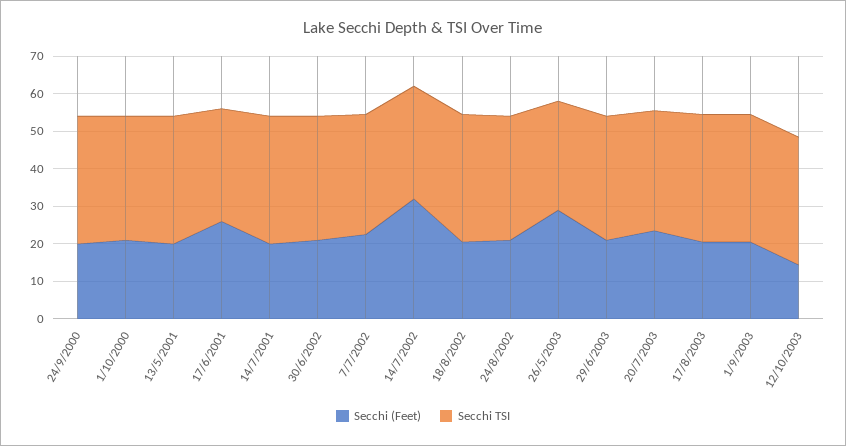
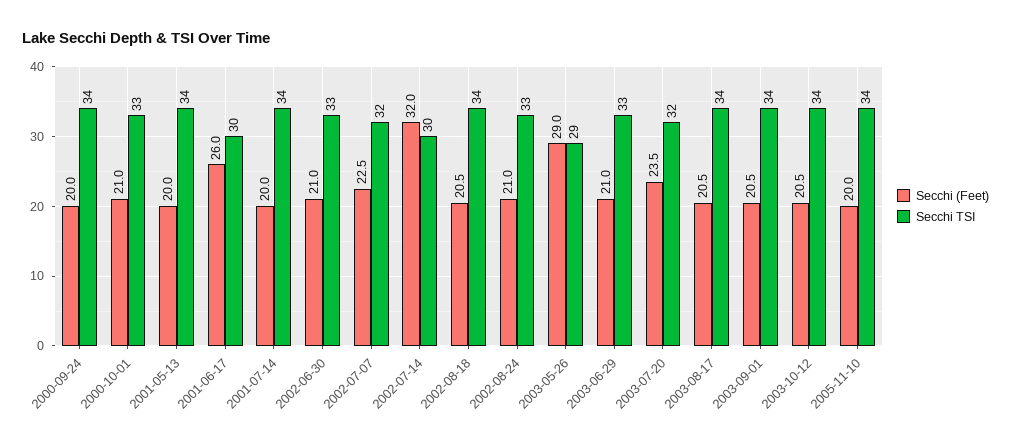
Secchi (Feet), 12/10/2003: 15 -> 20.5
Secchi (Feet), 2005-11-10: none -> 20
Secchi TSI, 2005-11-10: none -> 34

